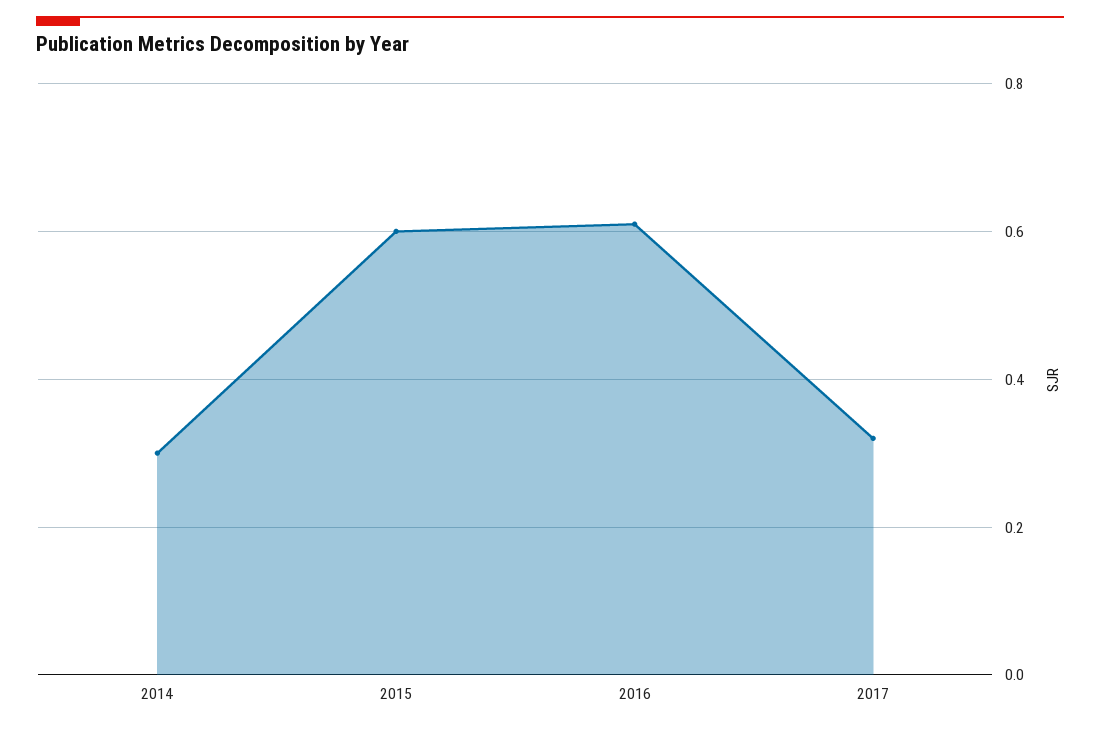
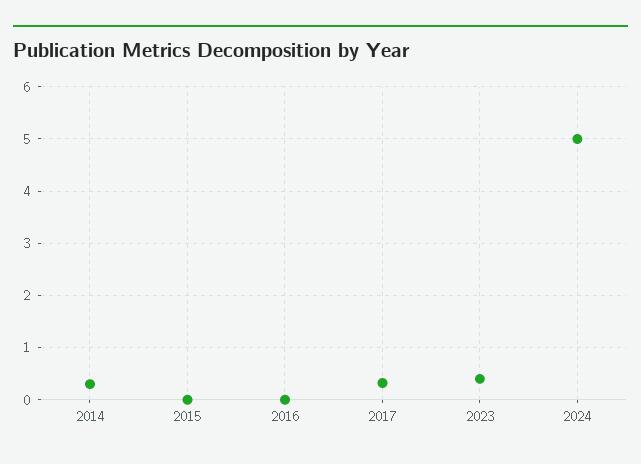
2015: 0.6 -> 0
2016: 0.6 -> 0
2023: none -> 0.4
2024: none -> 5

